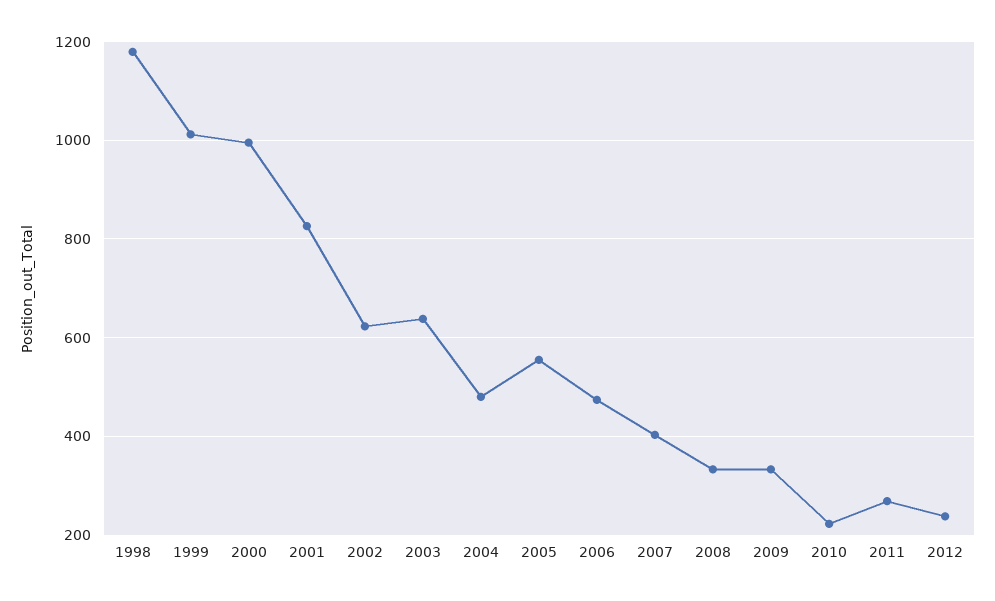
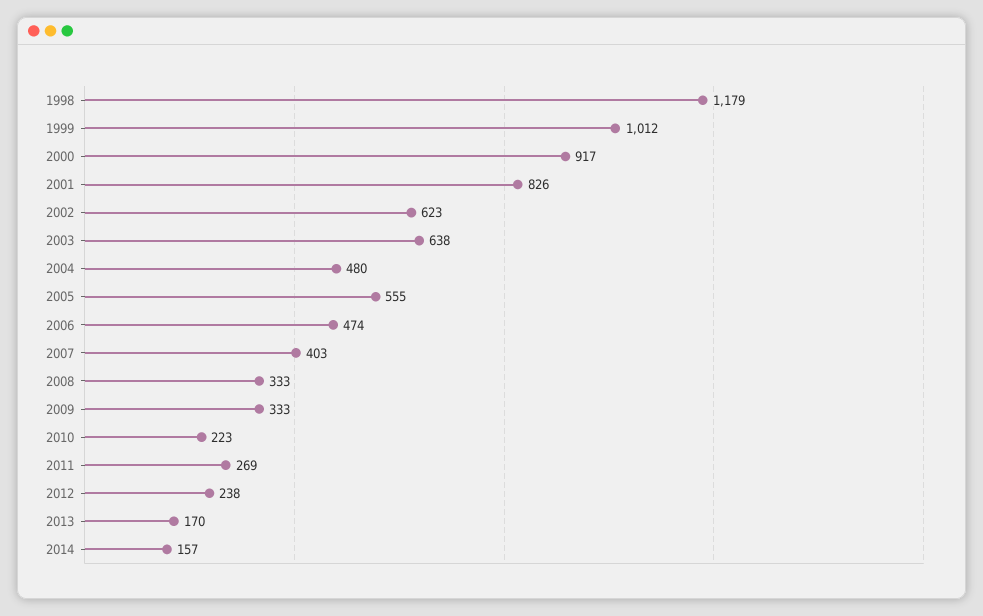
2000: 1000 -> 917
2013: none -> 170
2014: none -> 157

